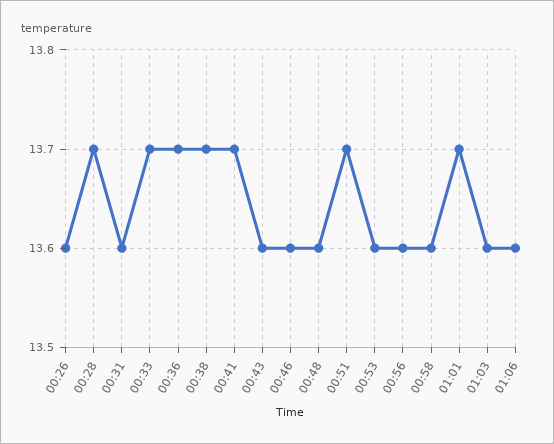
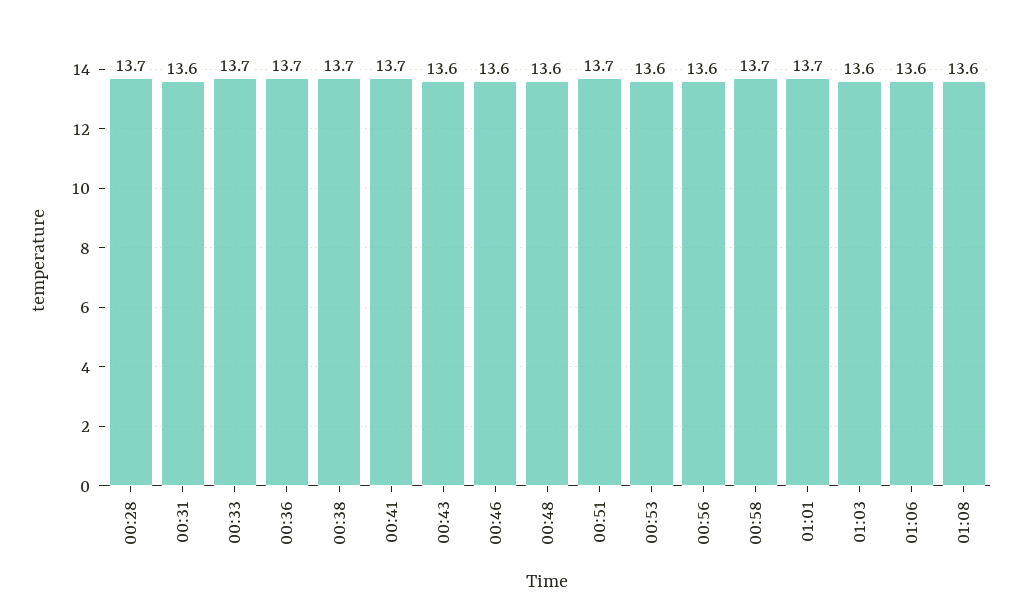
00:26: 13.6 -> none
00:58: 13.6 -> 13.7
01:08: none -> 13.6

